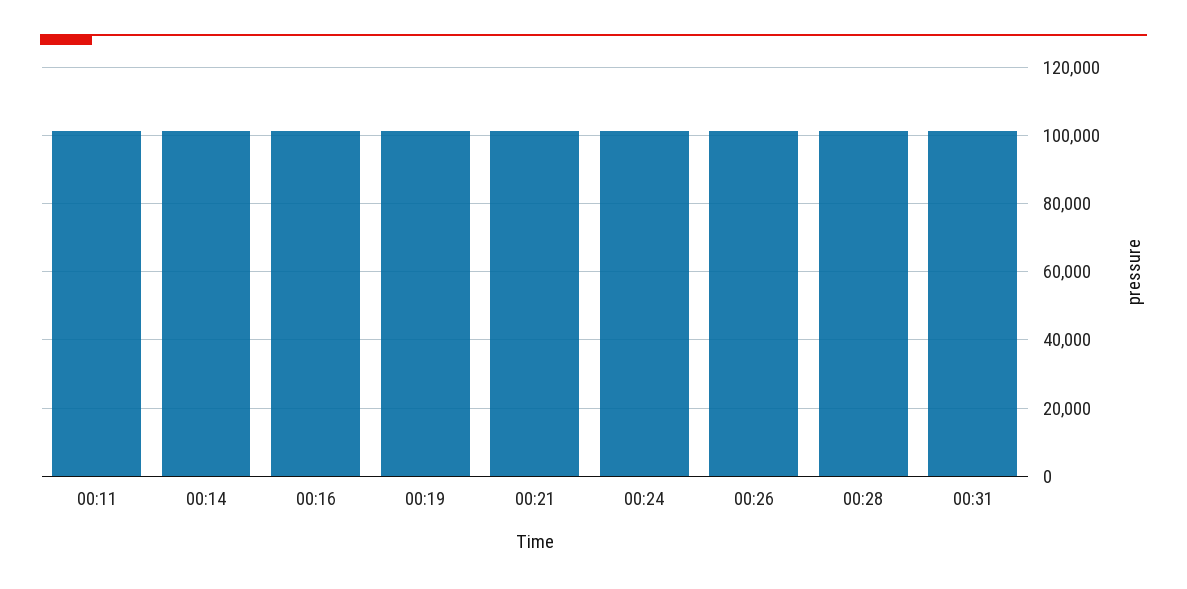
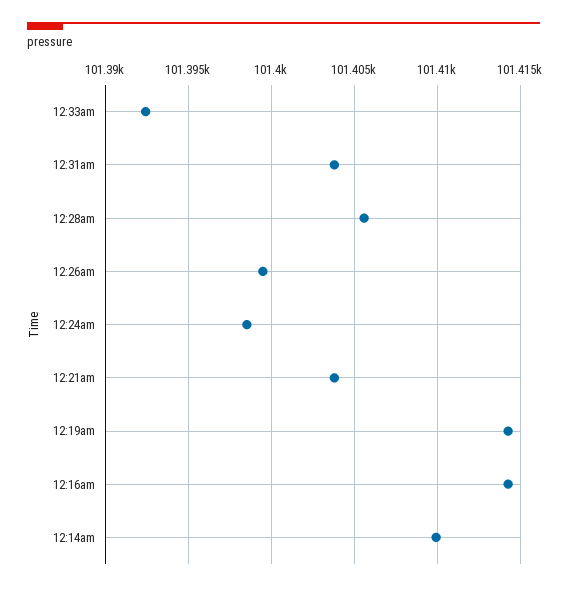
00:11: 102000 -> none
12:33am: none -> 101392.5

